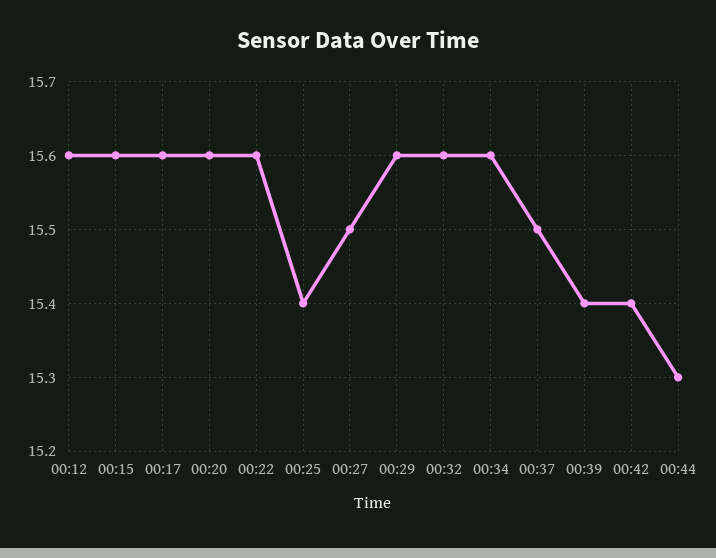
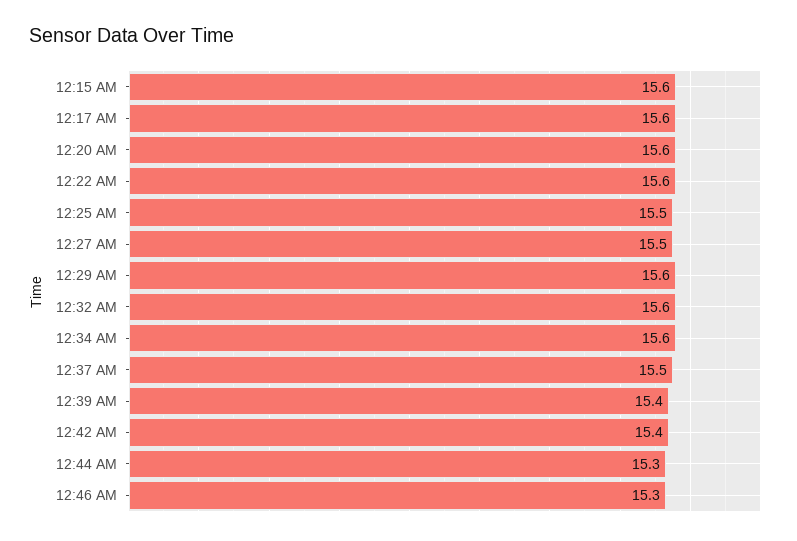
00:12: 15.6 -> none
00:25: 15.4 -> 15.5
12:46 AM: none -> 15.3

